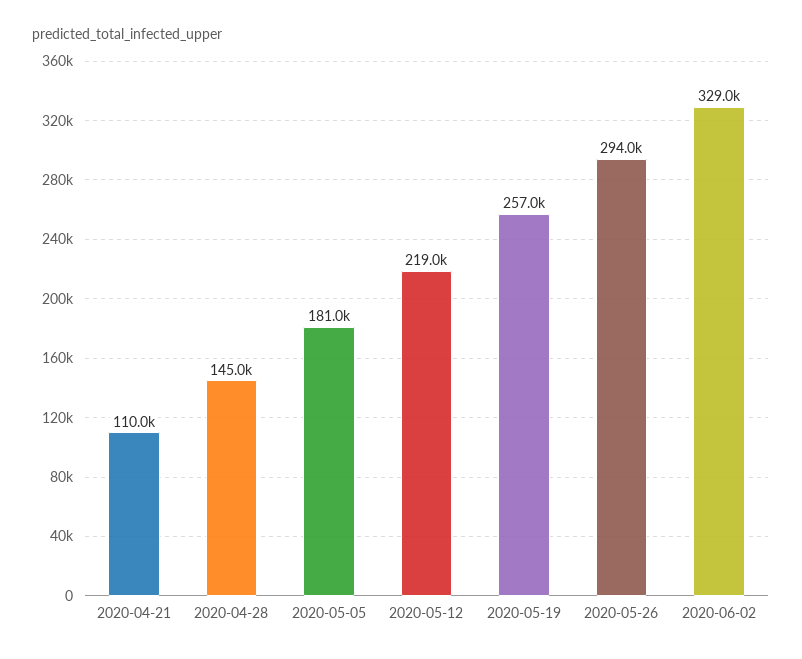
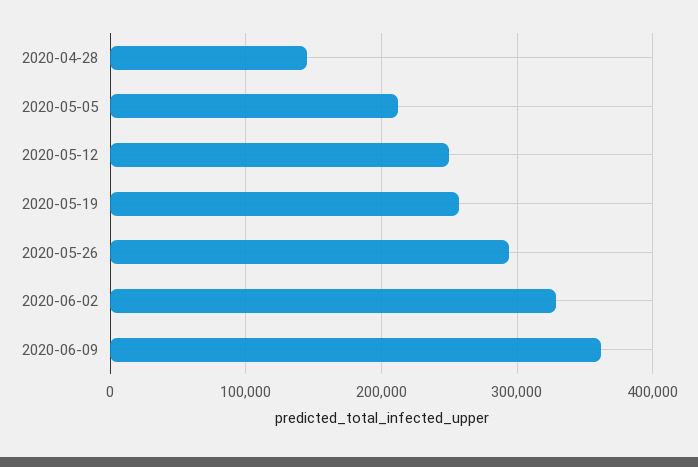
2020-04-21: 110000 -> none
2020-05-05: 181000 -> 210000
2020-05-12: 219000 -> 250000
2020-06-09: none -> 360000

